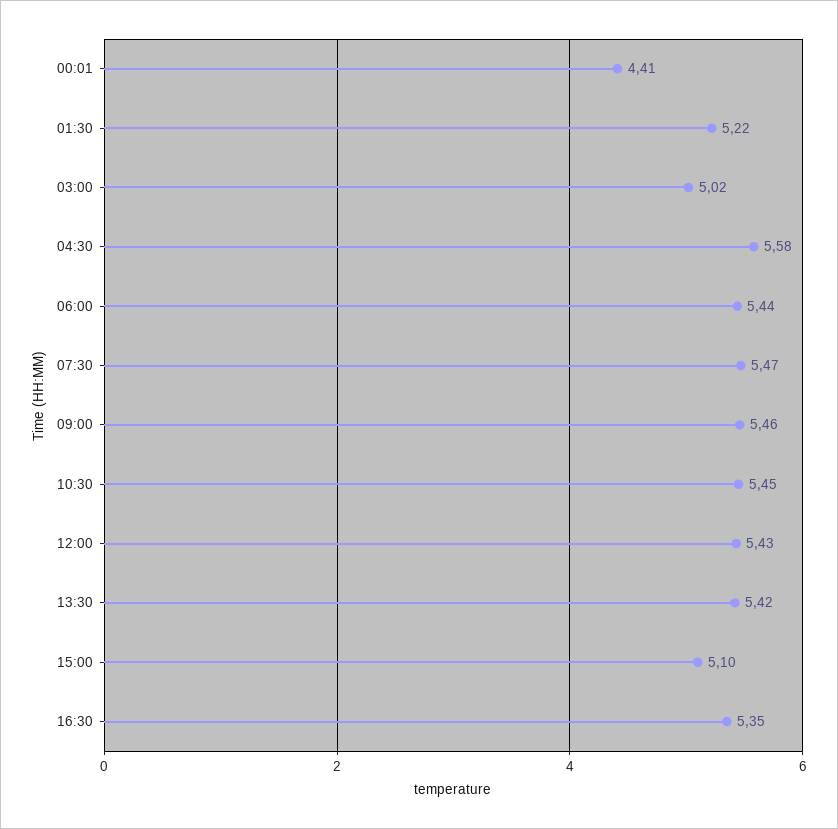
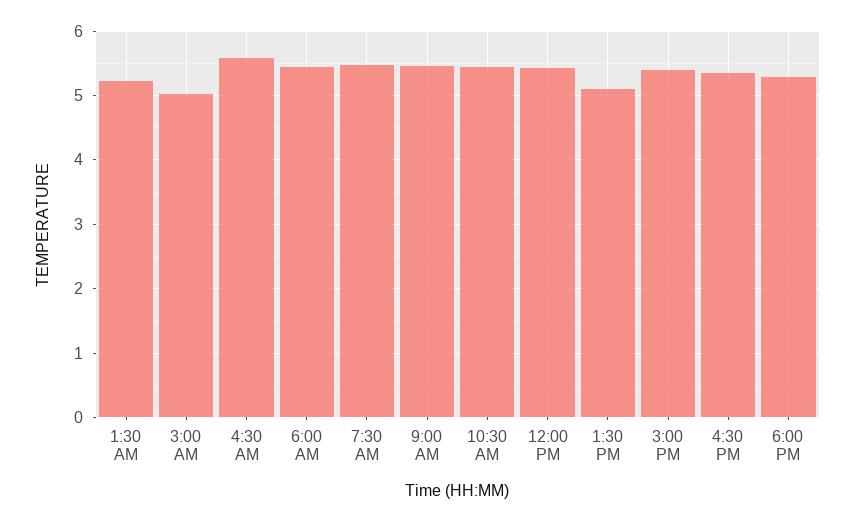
00:01: 4.41 -> none
13:30: 5.42 -> 5.1
15:00: 5.1 -> 5.4
6:00 PM: none -> 5.3

